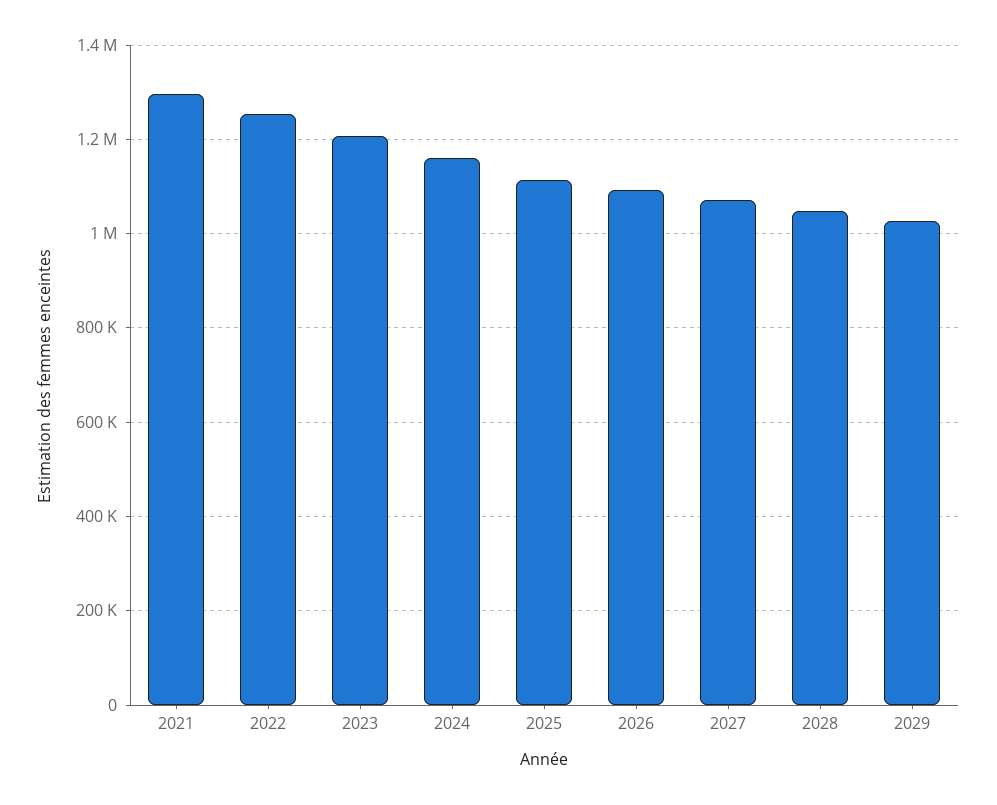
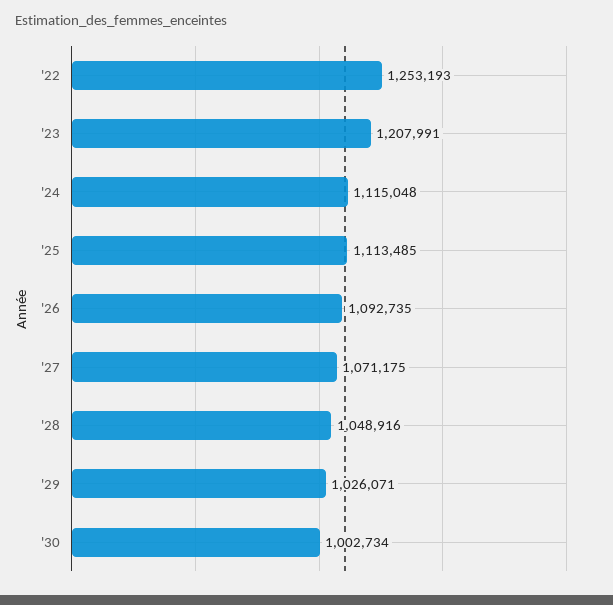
2021: 1300000 -> none
2024: 1160000 -> 1115048
'30: none -> 1002734

